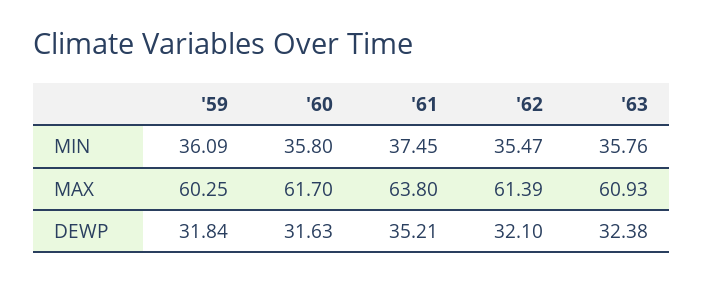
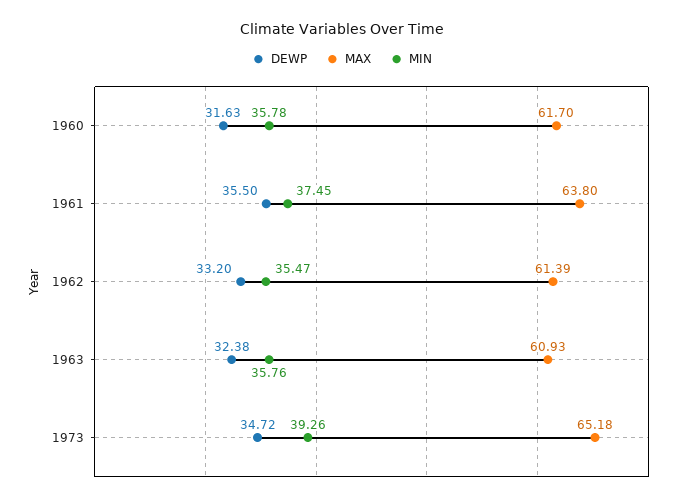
MIN, '59: 36.09 -> none
MIN, '60: 35.8 -> 35.78
MAX, '59: 60.25 -> none
DEWP, '59: 31.84 -> none
DEWP, '61: 35.21 -> 35.5
DEWP, '62: 32.1 -> 33.2
DEWP, 1973: none -> 34.72
MAX, 1973: none -> 65.18
MIN, 1973: none -> 39.26

